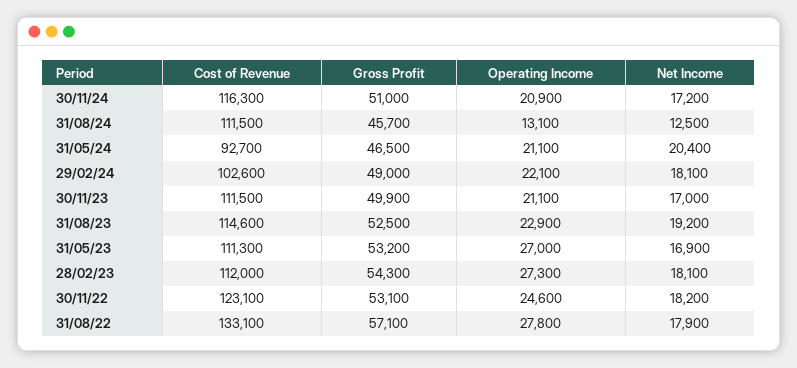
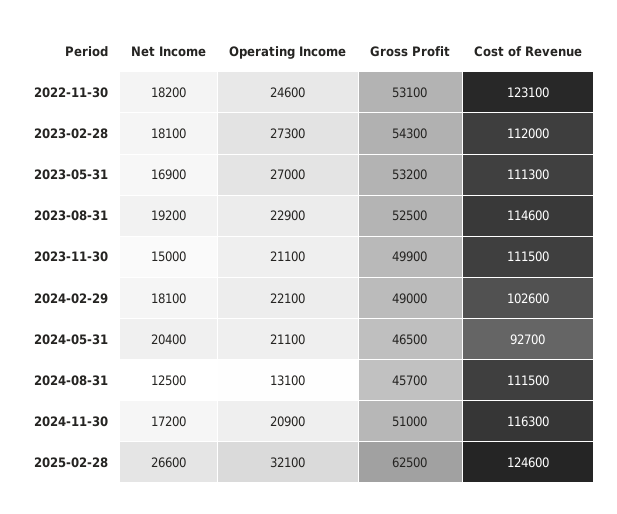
Net Income, 30/11/23: 17000 -> 15000
Cost of Revenue, 31/08/22: 133100 -> none
Gross Profit, 31/08/22: 57100 -> none
Operating Income, 31/08/22: 27800 -> none
Net Income, 31/08/22: 17900 -> none
Net Income, 2025-02-28: none -> 26600
Operating Income, 2025-02-28: none -> 32100
Gross Profit, 2025-02-28: none -> 62500
Cost of Revenue, 2025-02-28: none -> 124600

